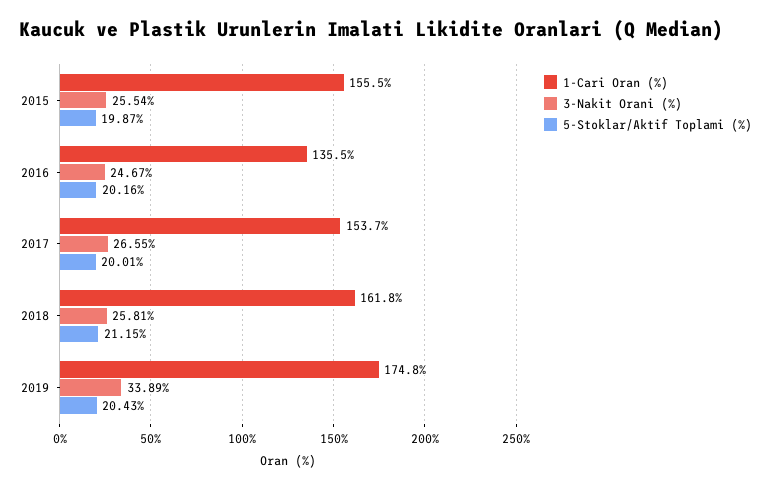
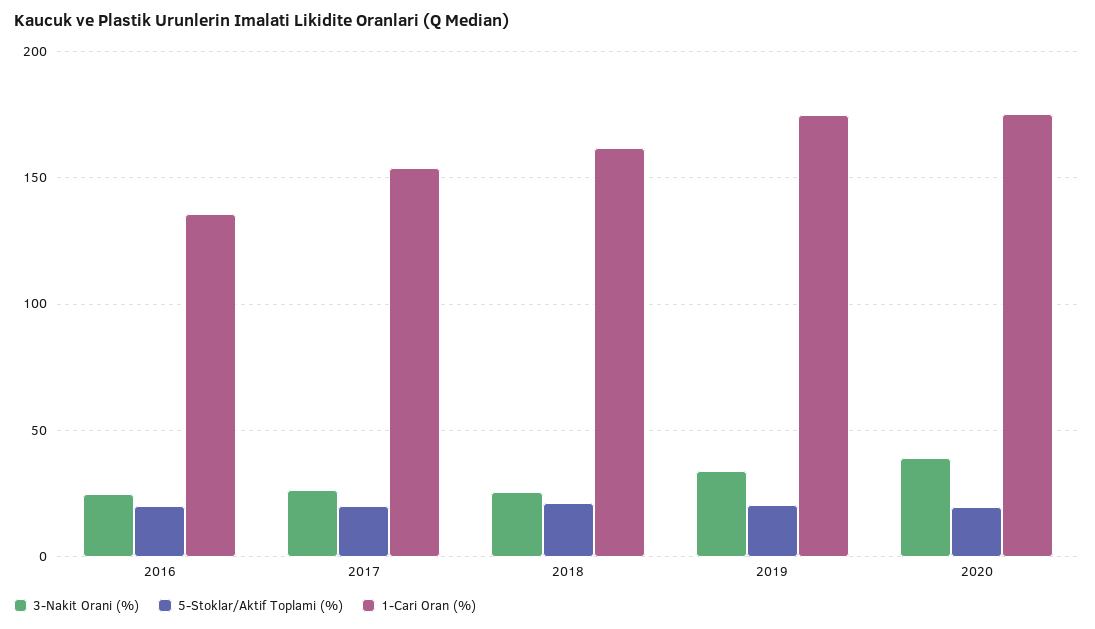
1-Cari Oran (%), 2015: 155.5 -> none
3-Nakit Orani (%), 2015: 25.54 -> none
5-Stoklar/Aktif Toplami (%), 2015: 19.87 -> none
3-Nakit Orani (%), 2020: none -> 40
5-Stoklar/Aktif Toplami (%), 2020: none -> 20
1-Cari Oran (%), 2020: none -> 175

